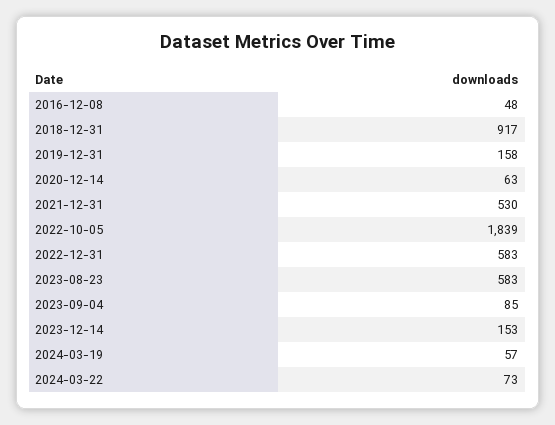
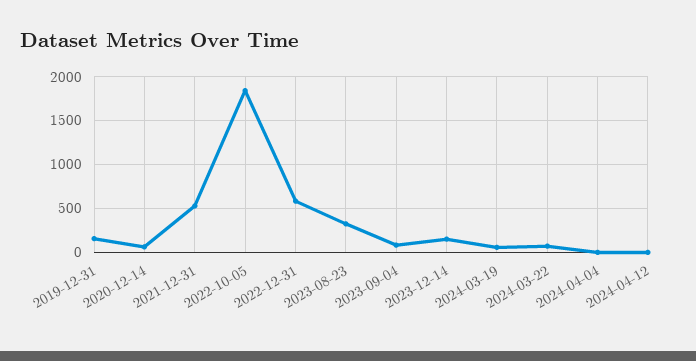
2016-12-08: 48 -> none
2018-12-31: 917 -> none
2023-08-23: 583 -> 300
2024-04-04: none -> 0
2024-04-12: none -> 0

